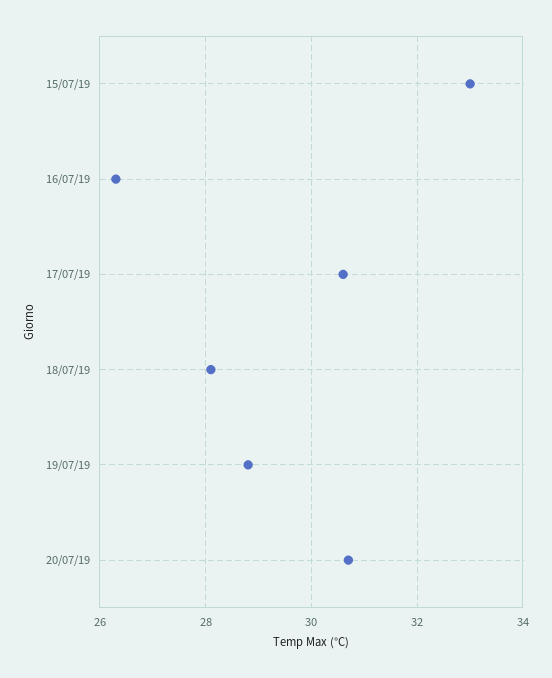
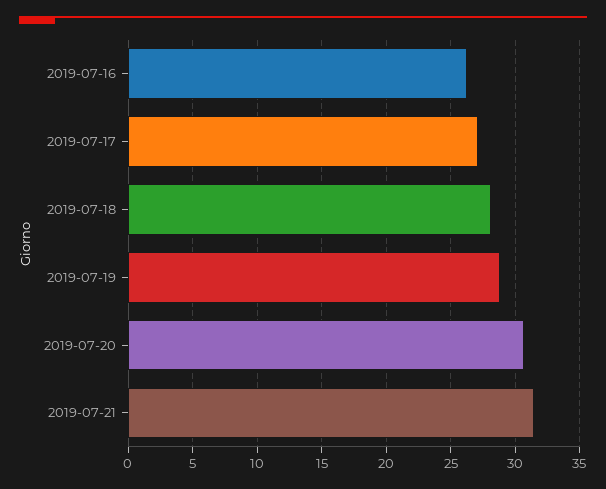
15/07/19: 33 -> none
17/07/19: 30.5 -> 27
2019-07-21: none -> 31.5

